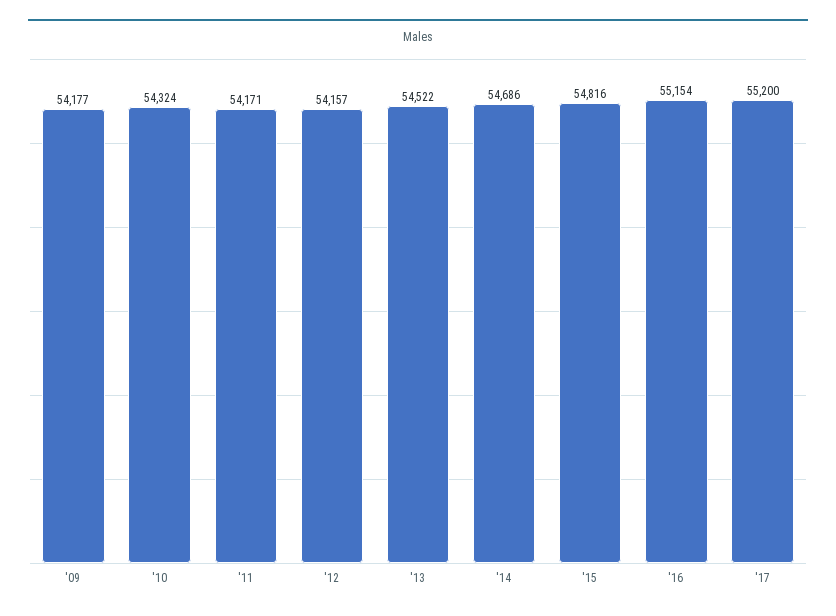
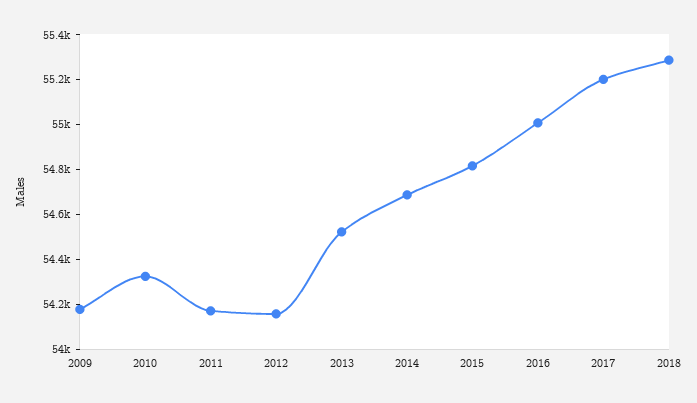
'16: 55154 -> 55000
2018: none -> 55300

